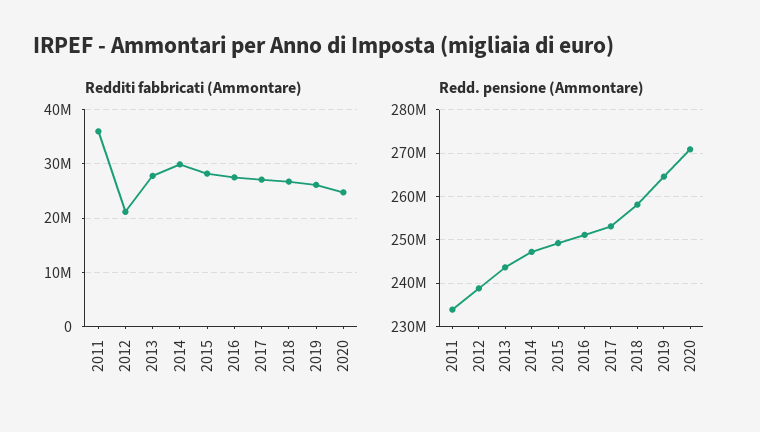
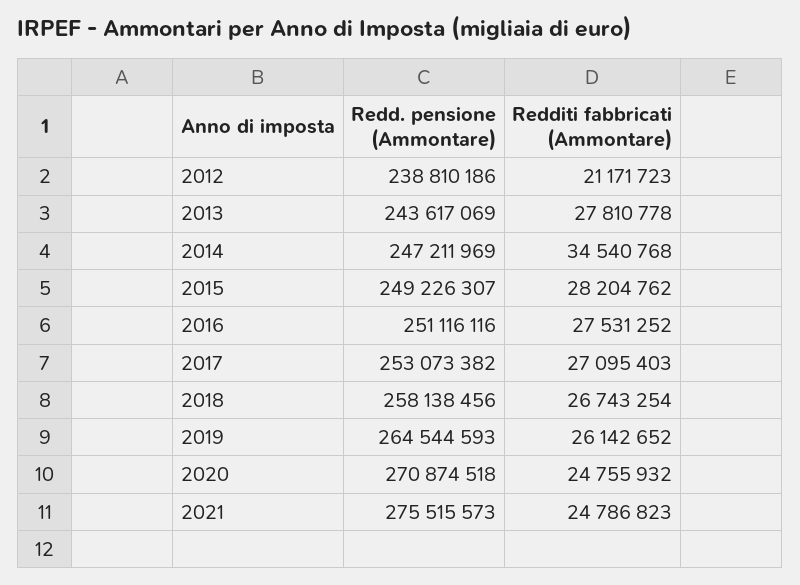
Redditi fabbricati (Ammontare), 2011: 36000000 -> none
Redditi fabbricati (Ammontare), 2014: 30000000 -> 34540768
Redd. pensione (Ammontare), 2011: 234000000 -> none
Redd. pensione (Ammontare), 2021: none -> 275515573
Redditi fabbricati (Ammontare), 2021: none -> 24786823

